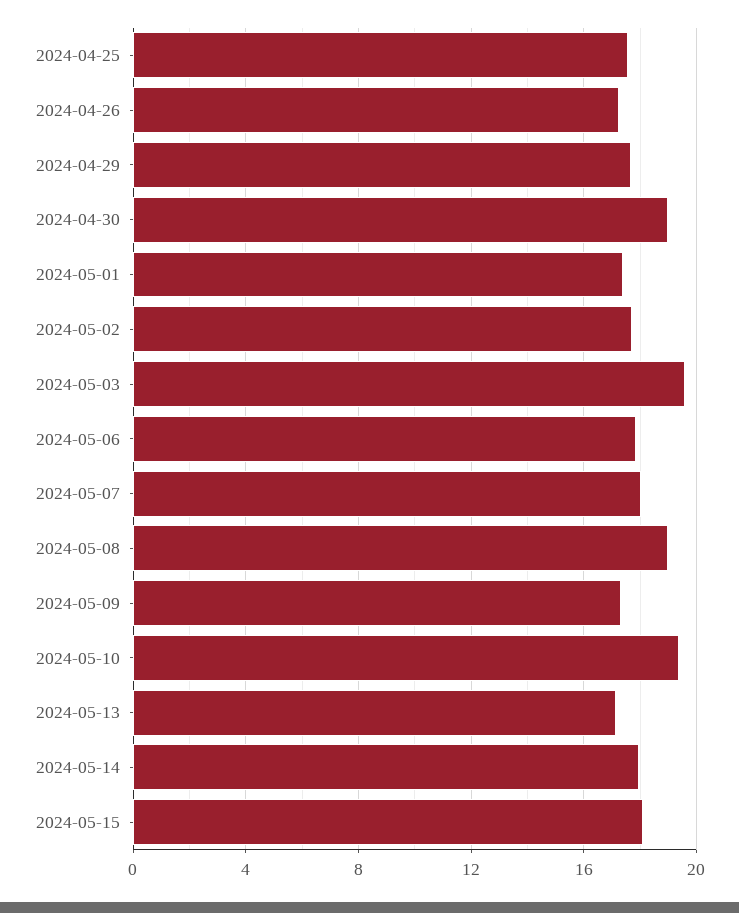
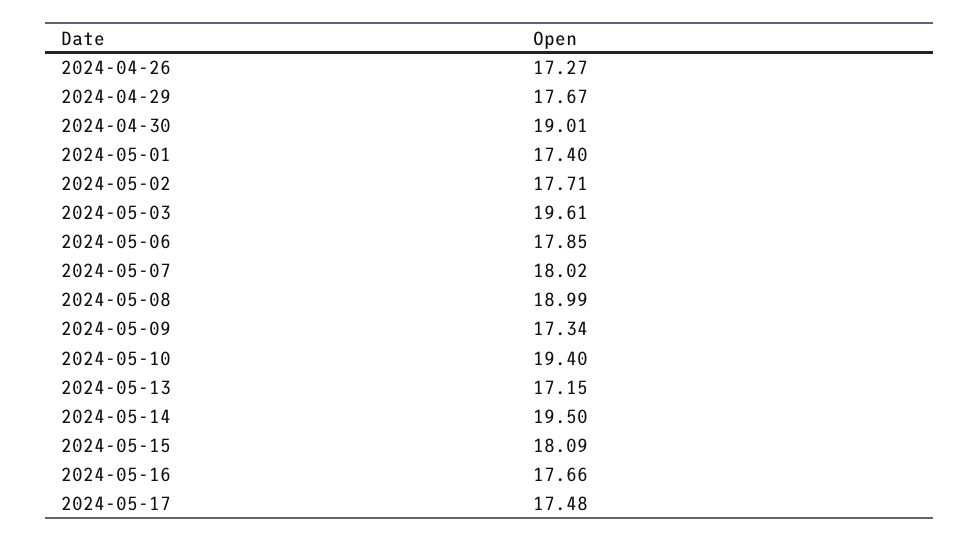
2024-04-25: 17.5 -> none
2024-05-14: 18 -> 19.5
2024-05-16: none -> 17.66
2024-05-17: none -> 17.48

